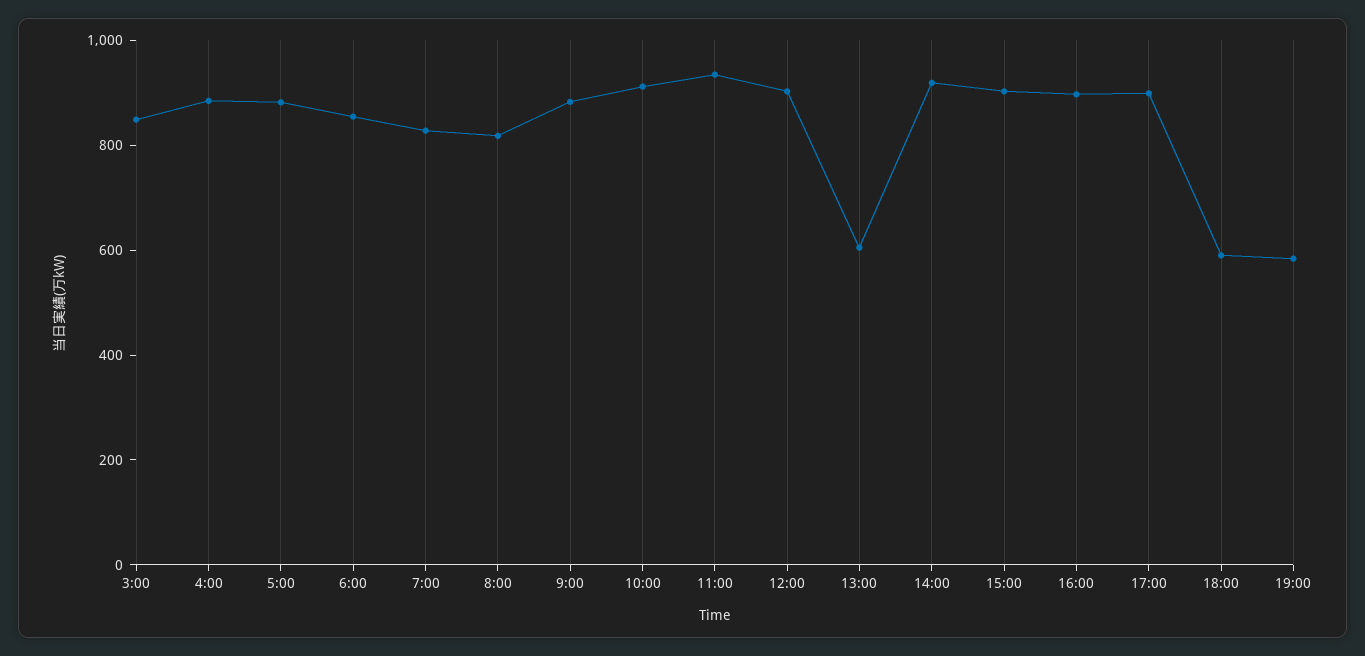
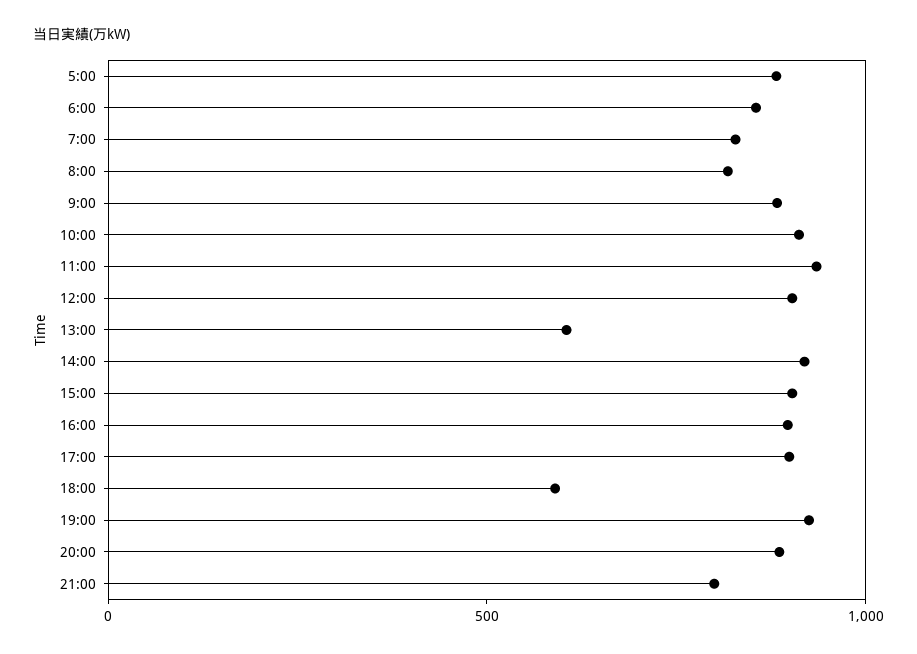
3:00: 850 -> none
4:00: 900 -> none
19:00: 600 -> 900
20:00: none -> 900
21:00: none -> 800

